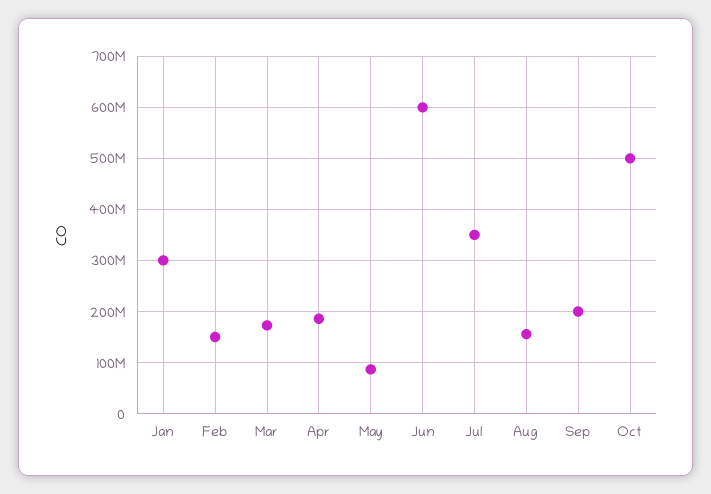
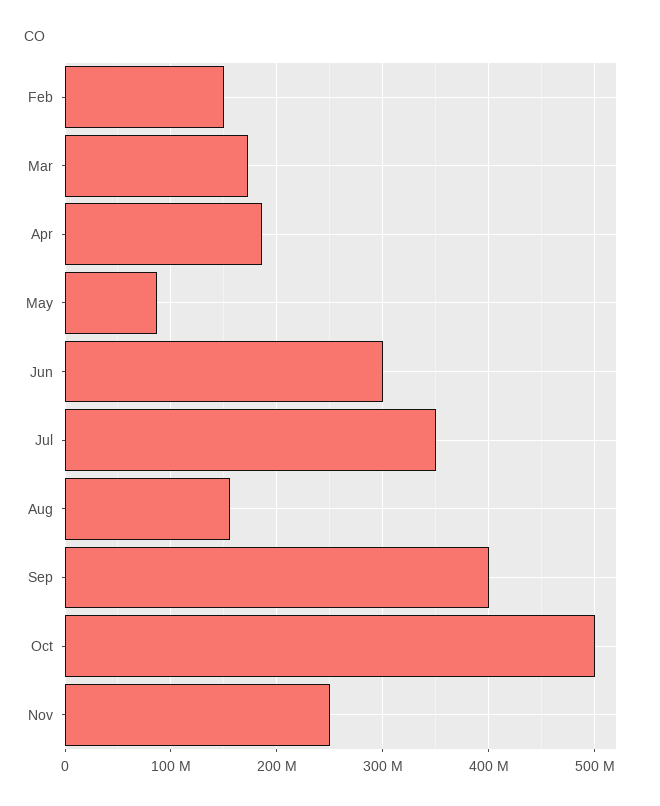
Jan: 300000000 -> none
Jun: 600000000 -> 300000000
Sep: 200000000 -> 400000000
Nov: none -> 250000000

